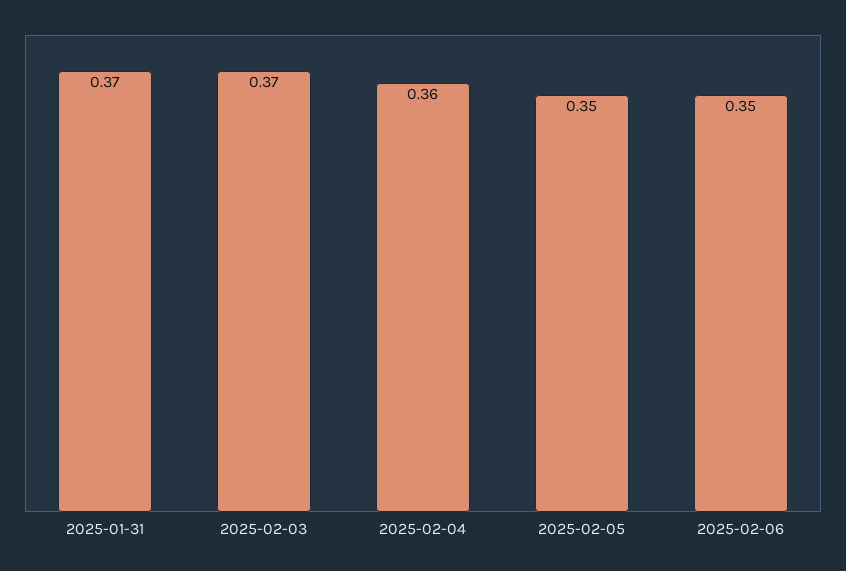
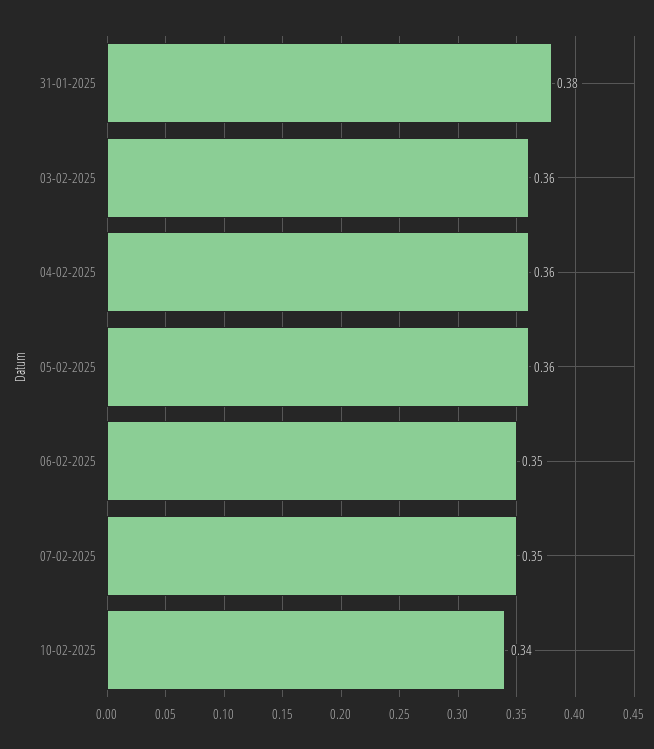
2025-01-31: 0.37 -> 0.38
2025-02-03: 0.37 -> 0.36
2025-02-05: 0.35 -> 0.36
07-02-2025: none -> 0.35
10-02-2025: none -> 0.34

